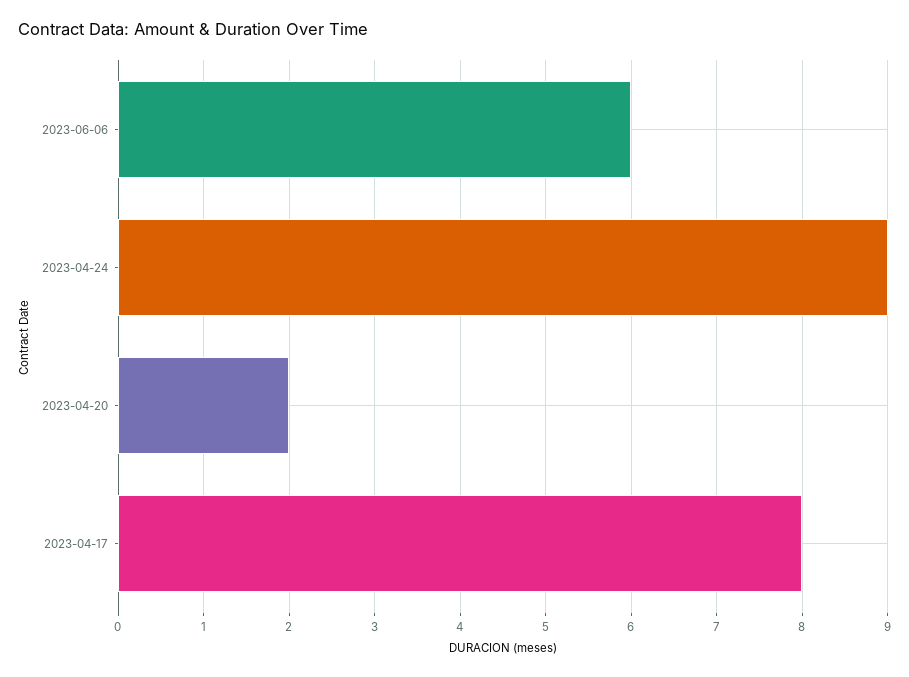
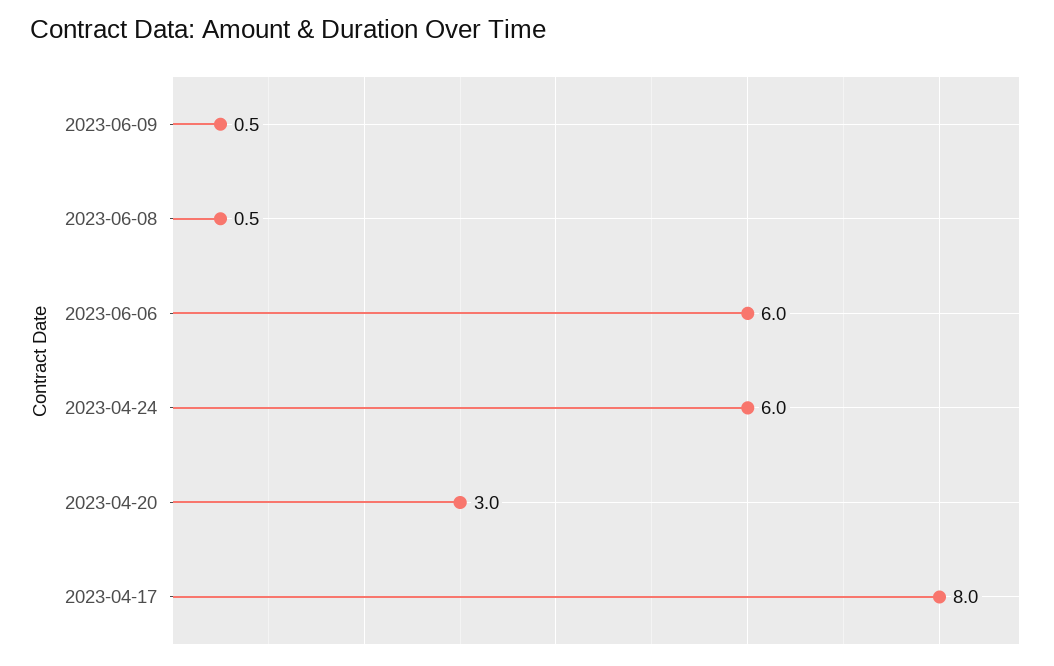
2023-04-24: 9 -> 6
2023-04-20: 2 -> 3
2023-06-09: none -> 0.5
2023-06-08: none -> 0.5

